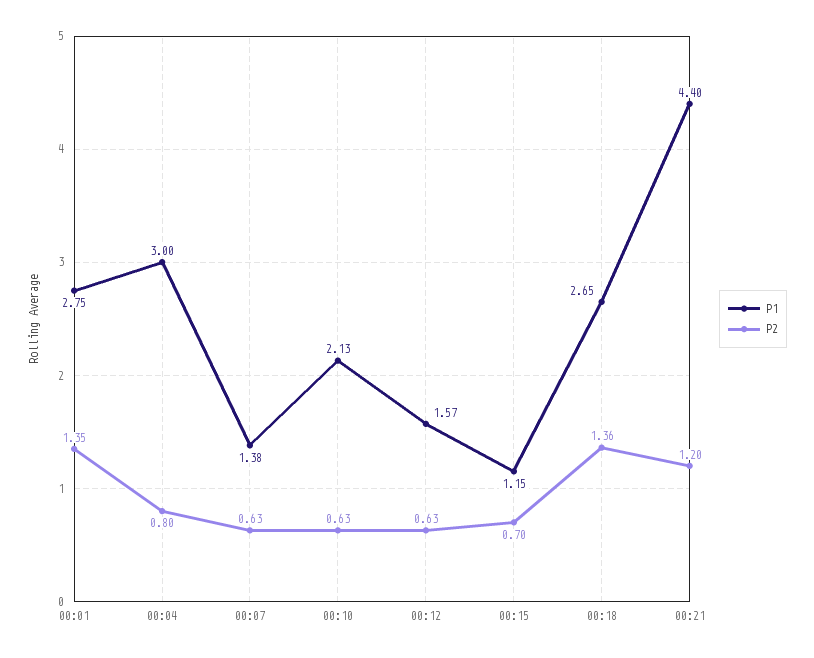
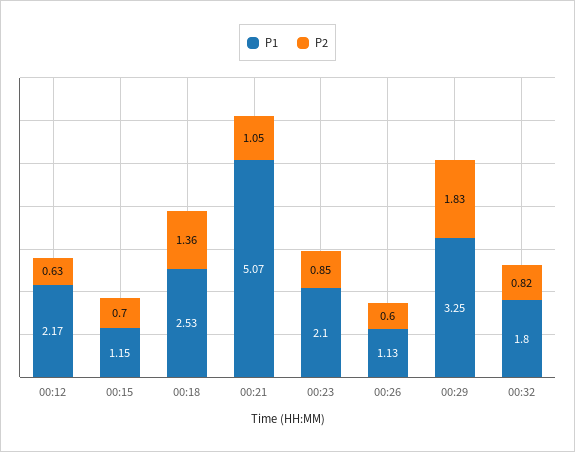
P1, 00:01: 2.75 -> none
P2, 00:01: 1.35 -> none
P1, 00:04: 3 -> none
P2, 00:04: 0.8 -> none
P1, 00:07: 1.38 -> none
P2, 00:07: 0.63 -> none
P1, 00:10: 2.13 -> none
P2, 00:10: 0.63 -> none
P1, 00:12: 1.57 -> 2.17
P1, 00:18: 2.65 -> 2.53
P1, 00:21: 4.4 -> 5.07
P2, 00:21: 1.2 -> 1.05
P1, 00:23: none -> 2.1
P2, 00:23: none -> 0.85
P1, 00:26: none -> 1.13
P2, 00:26: none -> 0.6
P1, 00:29: none -> 3.25
P2, 00:29: none -> 1.83
P1, 00:32: none -> 1.8
P2, 00:32: none -> 0.82

